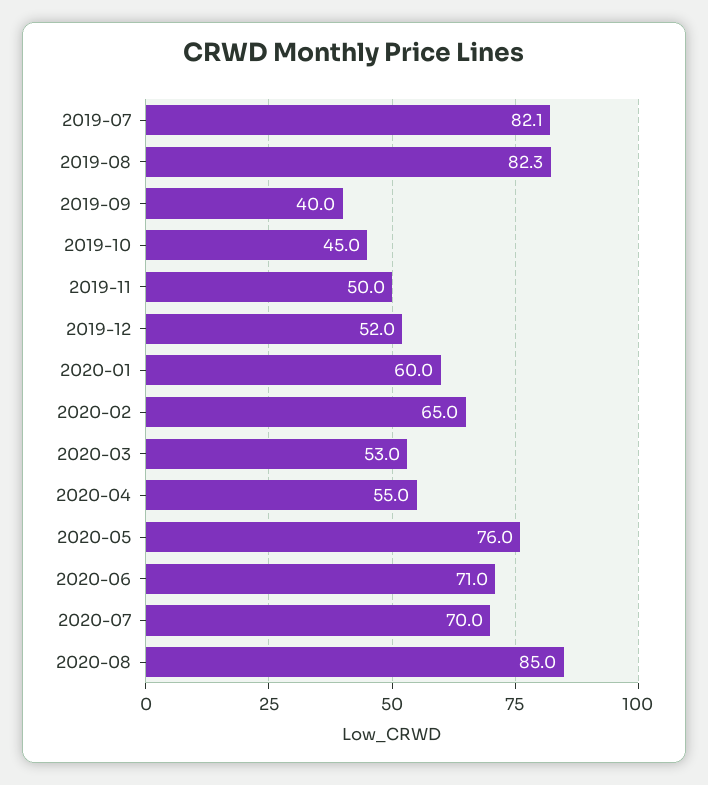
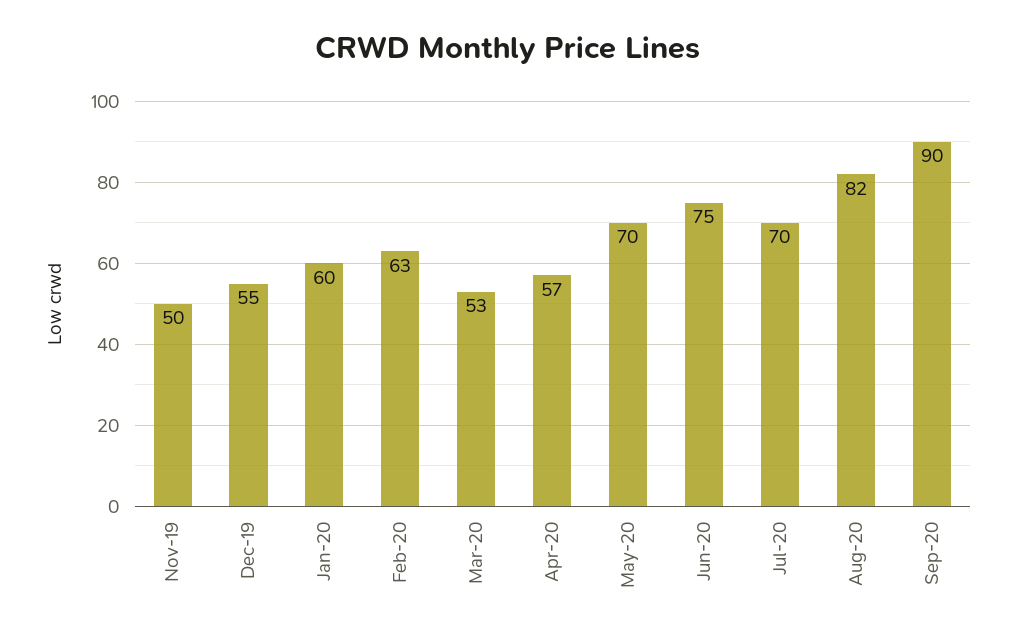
2019-07: 82.1 -> none
2019-08: 82.3 -> none
2019-09: 40 -> none
2019-10: 45 -> none
2019-12: 52 -> 55
2020-02: 65 -> 63
2020-04: 55 -> 57
2020-05: 76 -> 70
2020-06: 71 -> 75
2020-08: 85 -> 82
Sep-20: none -> 90

